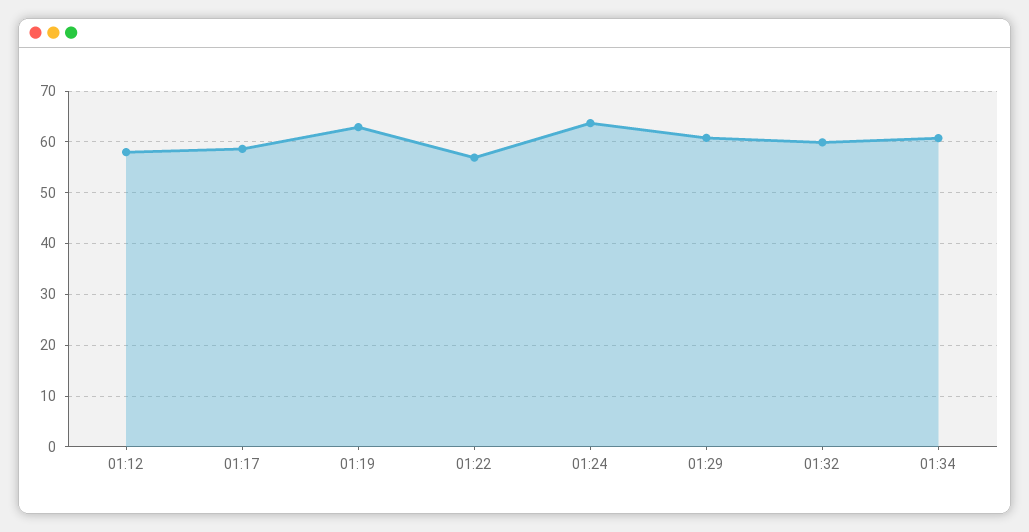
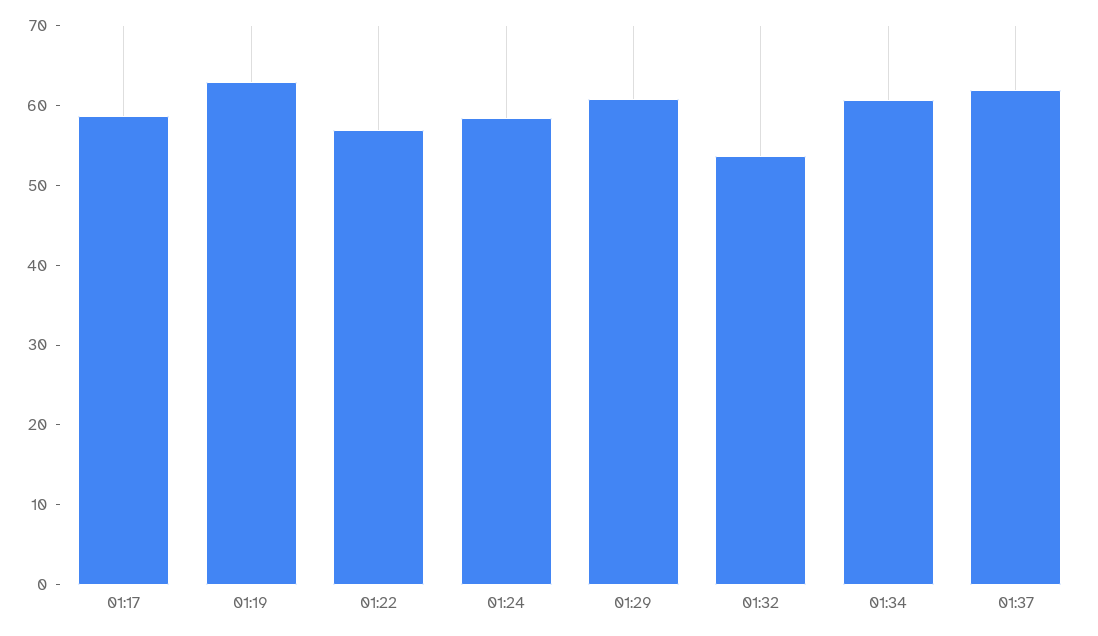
01:12: 58 -> none
01:24: 64 -> 58
01:32: 60 -> 54
01:37: none -> 62

